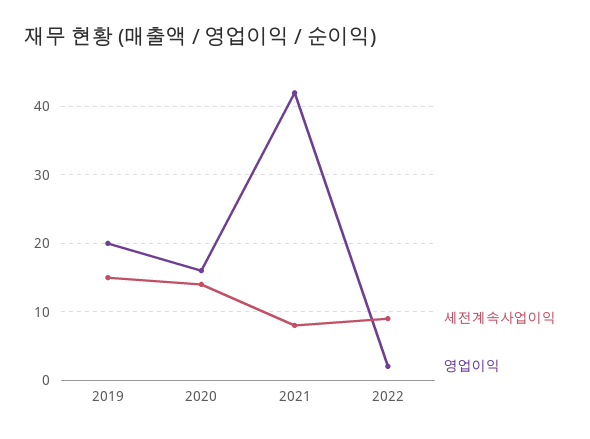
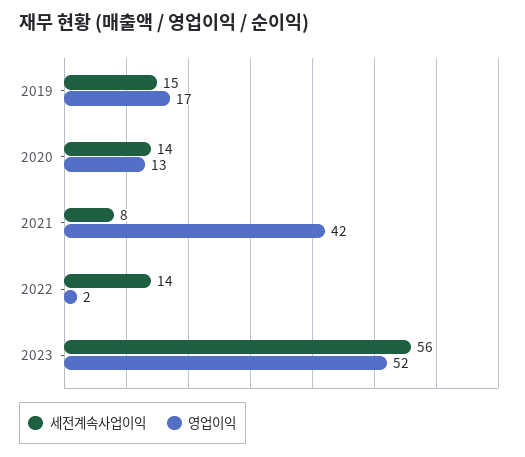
영업이익, 2019: 20 -> 17
영업이익, 2020: 16 -> 13
세전계속사업이익, 2022: 9 -> 14
세전계속사업이익, 2023: none -> 56
영업이익, 2023: none -> 52

